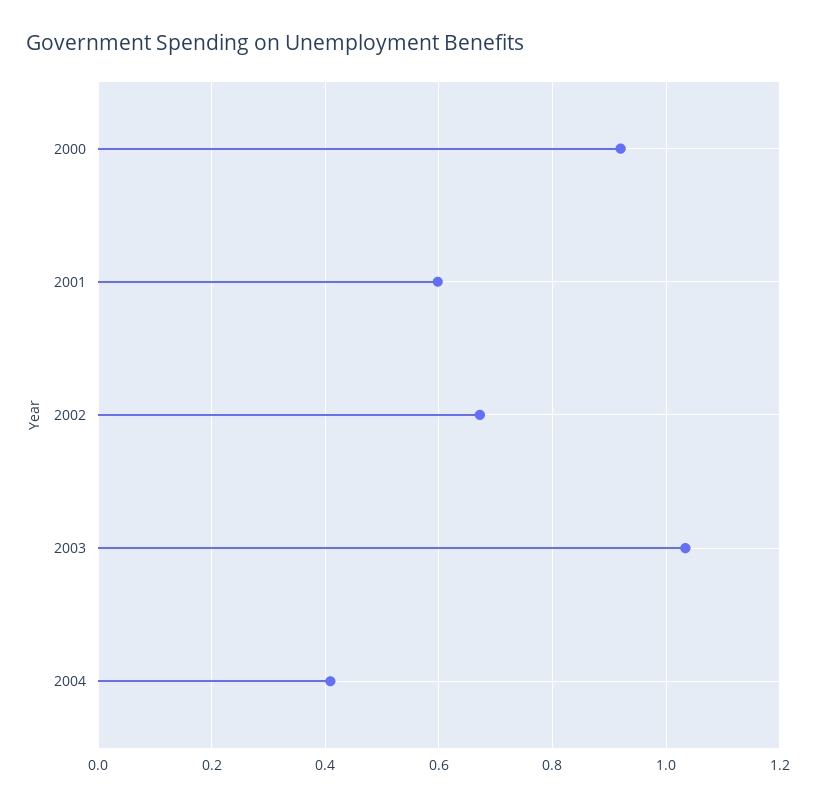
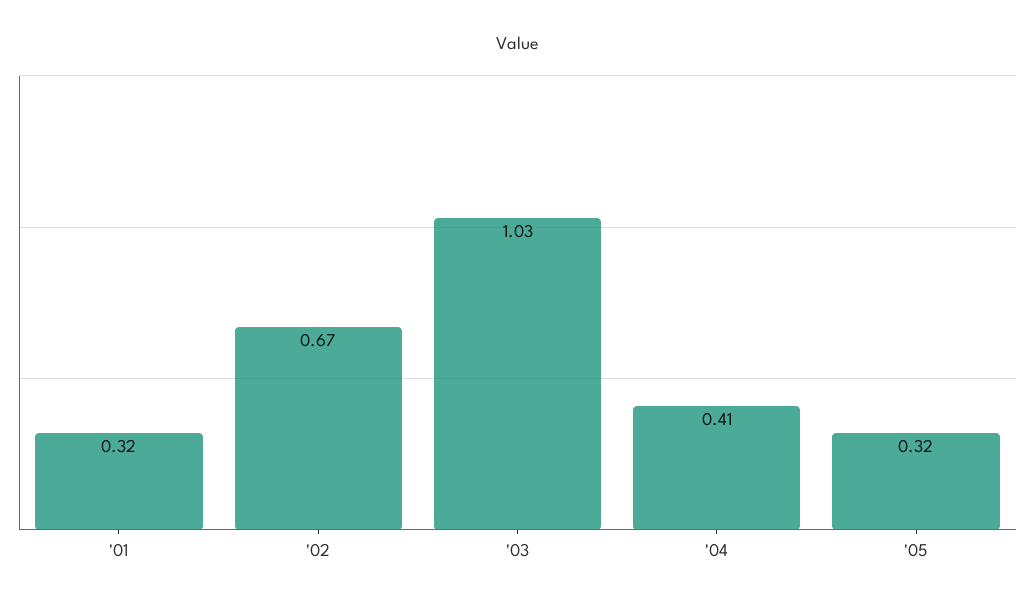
2000: 0.92 -> none
2001: 0.6 -> 0.32
'05: none -> 0.32

